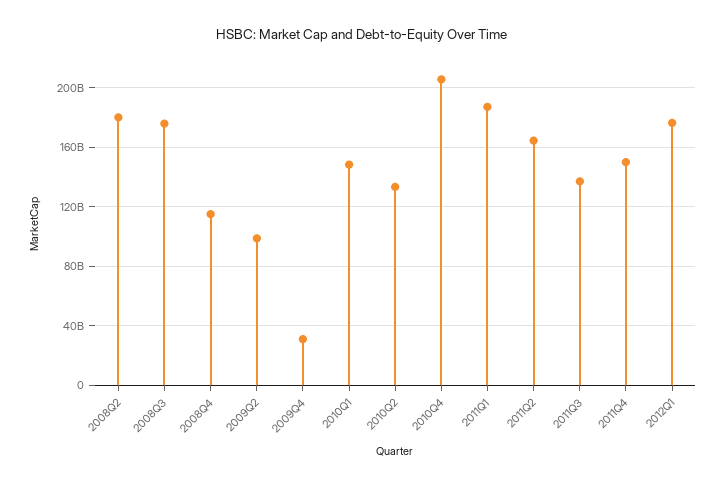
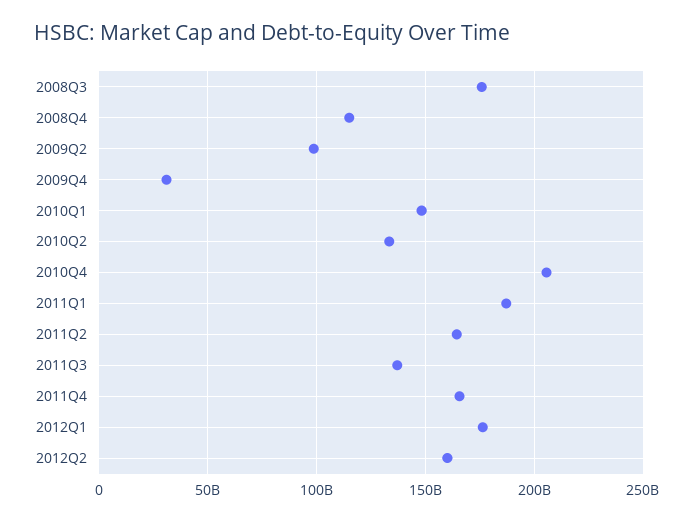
2008Q2: 180000000000 -> none
2011Q4: 150000000000 -> 165000000000
2012Q2: none -> 160000000000

